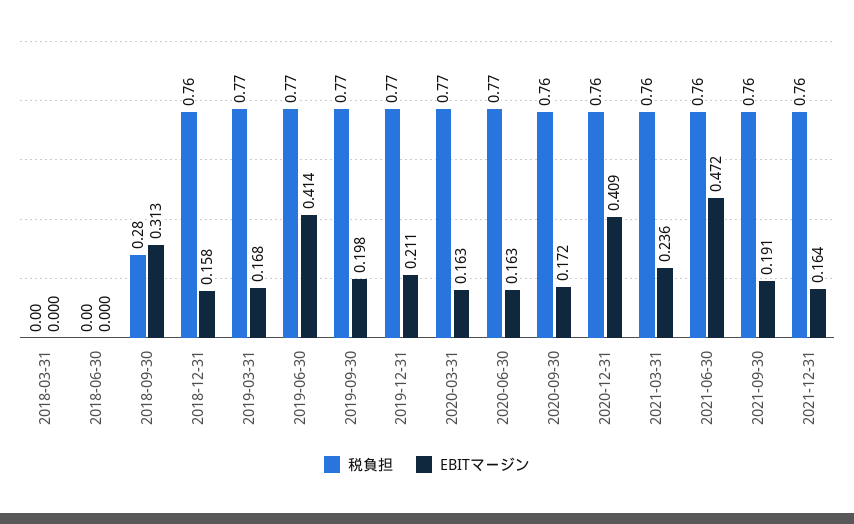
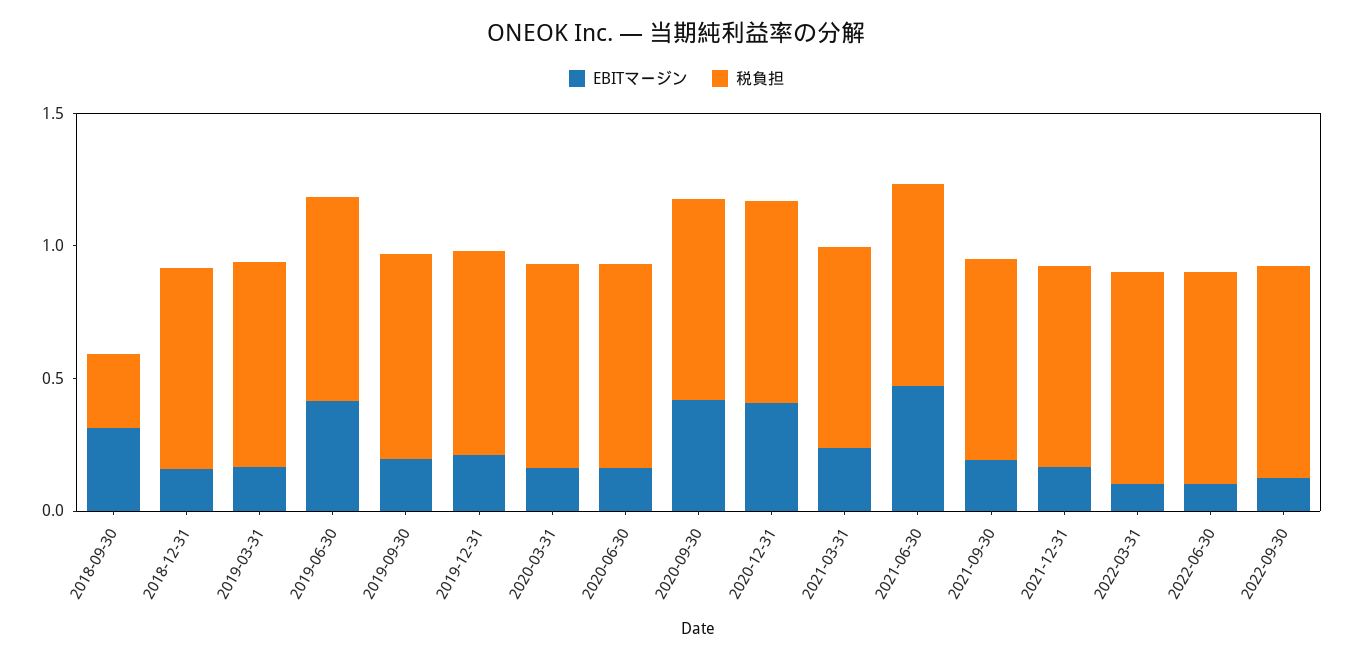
税負担, 2018-03-31: 0 -> none
EBITマージン, 2018-03-31: 0 -> none
税負担, 2018-06-30: 0 -> none
EBITマージン, 2018-06-30: 0 -> none
EBITマージン, 2020-09-30: 0.172 -> 0.4
EBITマージン, 2022-03-31: none -> 0.1
税負担, 2022-03-31: none -> 0.8
EBITマージン, 2022-06-30: none -> 0.1
税負担, 2022-06-30: none -> 0.8
EBITマージン, 2022-09-30: none -> 0.1
税負担, 2022-09-30: none -> 0.8

